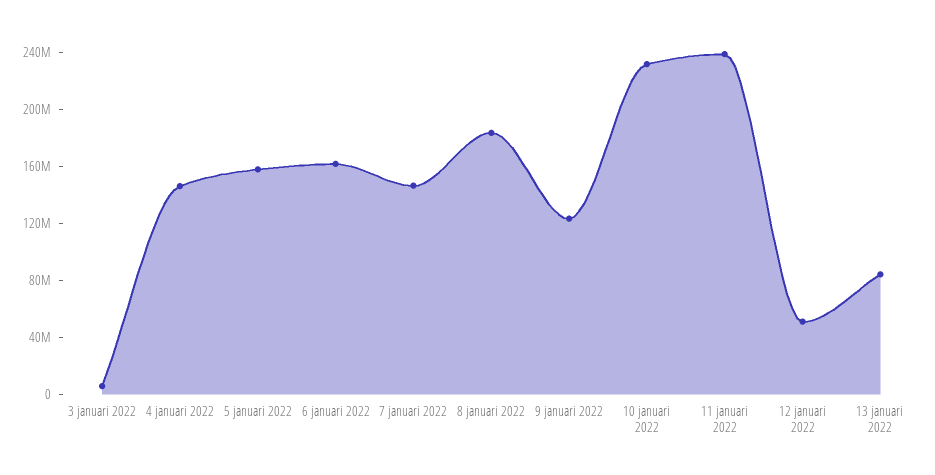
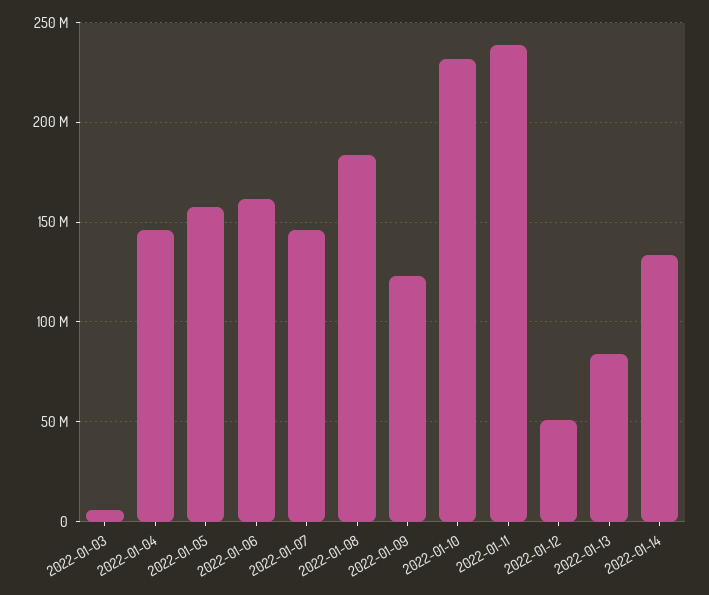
2022-01-14: none -> 135000000

